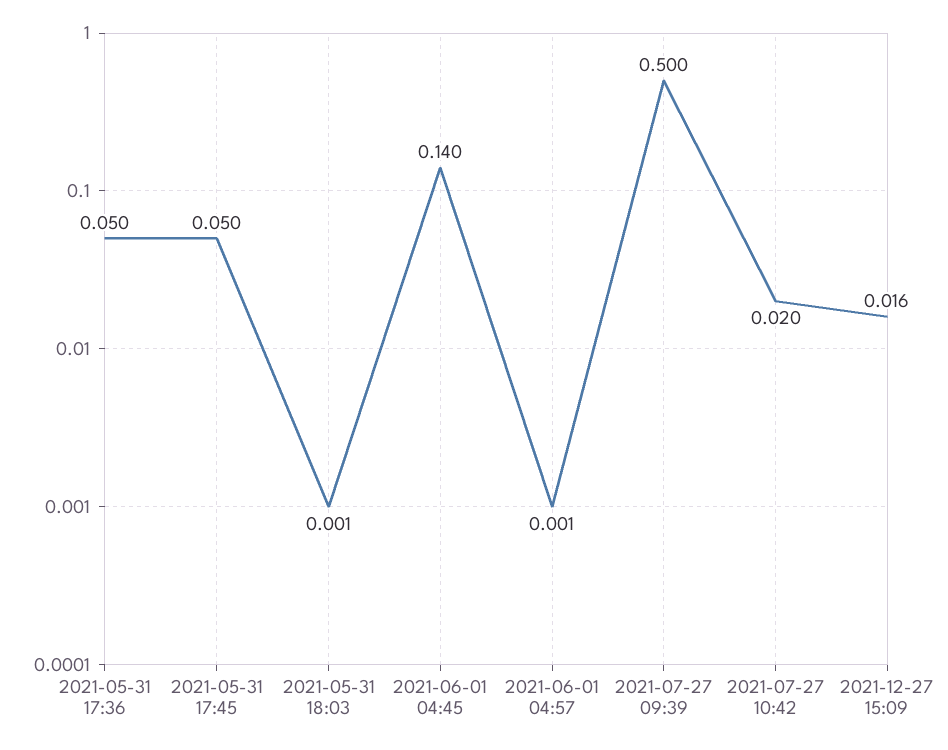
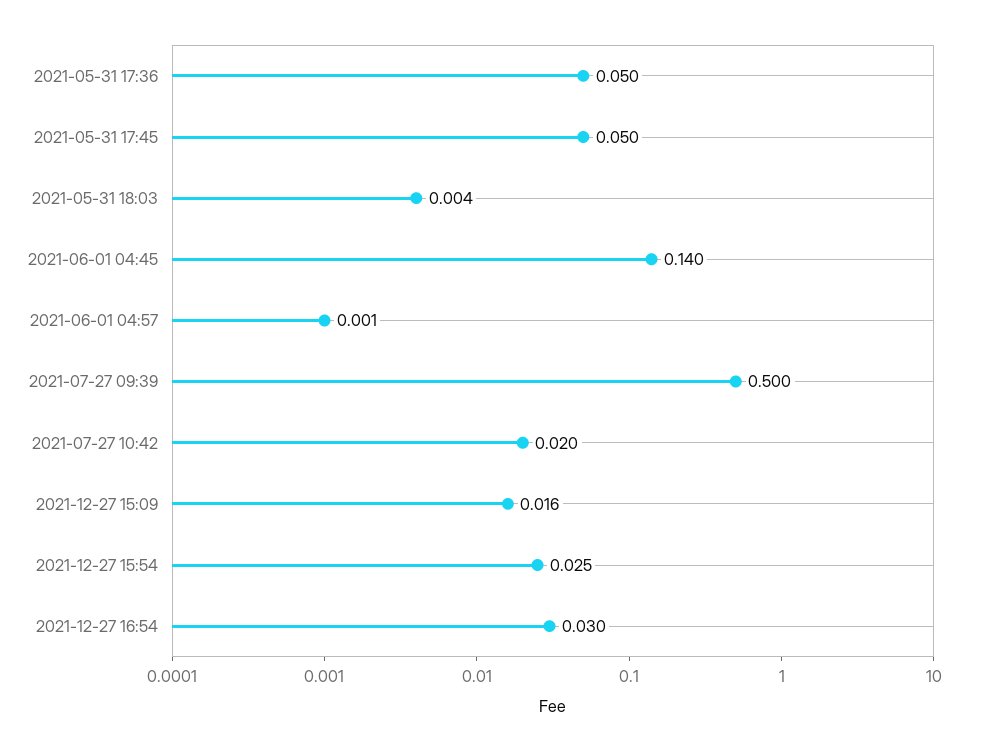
2021-05-31 18:03: 0.001 -> 0.004
2021-12-27 15:54: none -> 0.025
2021-12-27 16:54: none -> 0.03

